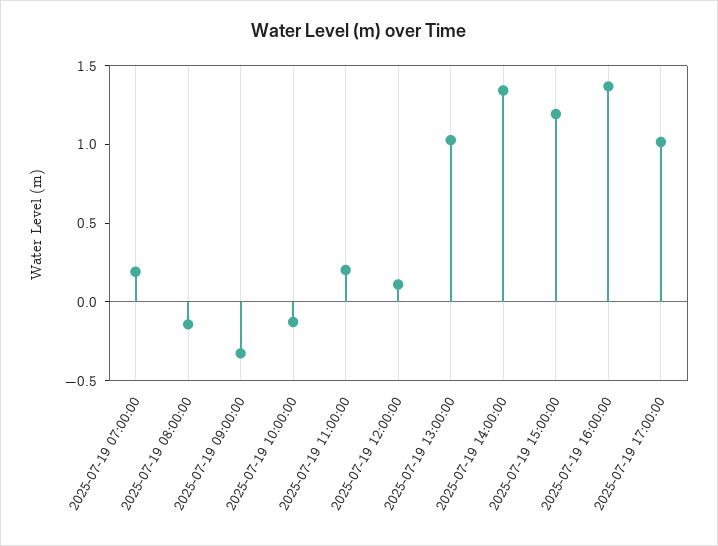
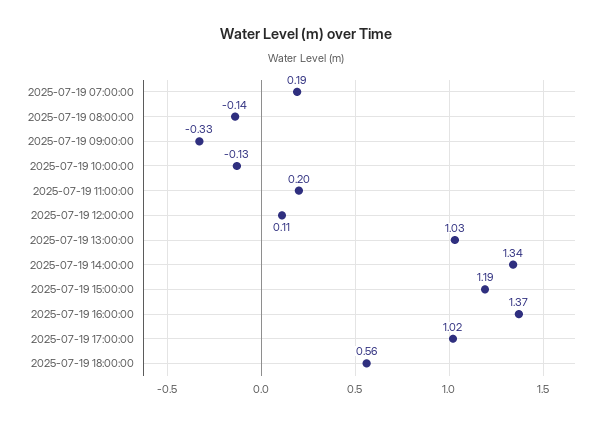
2025-07-19 18:00:00: none -> 0.56

